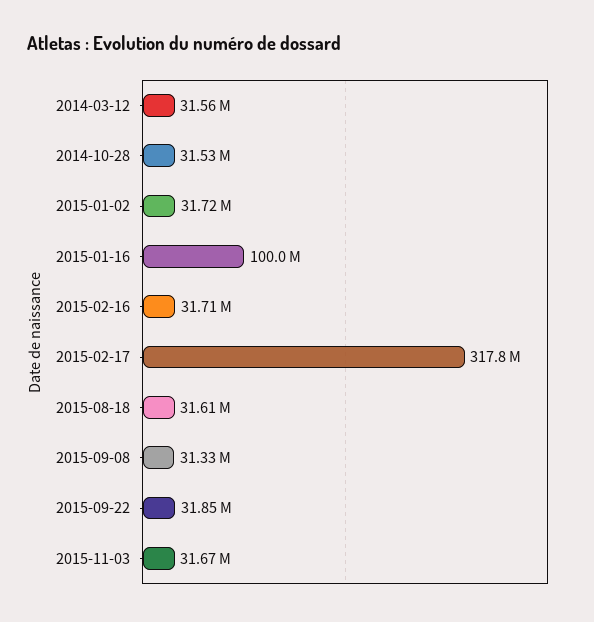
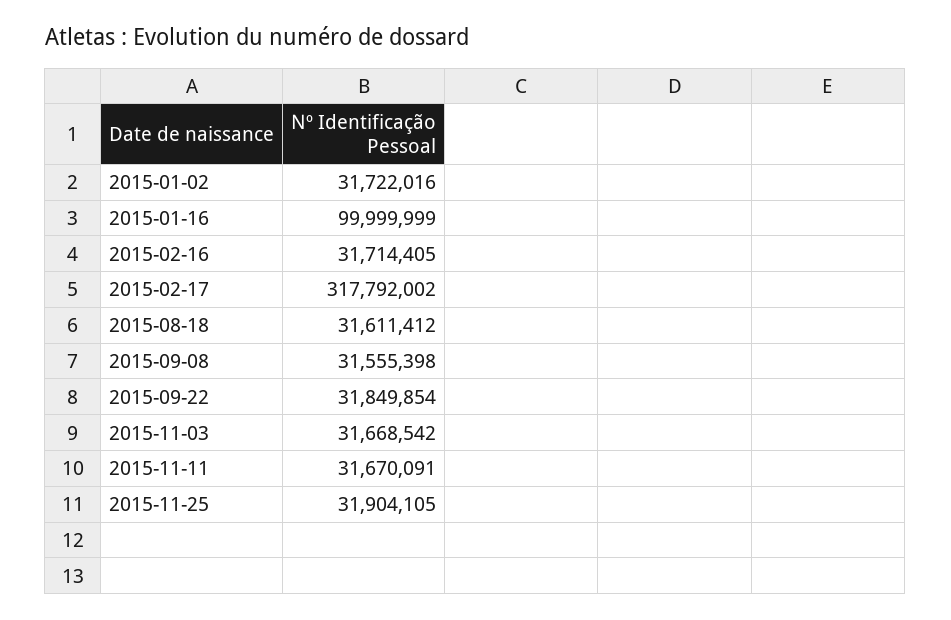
2014-03-12: 31560000 -> none
2014-10-28: 31530000 -> none
2015-09-08: 31330000 -> 31555398
2015-11-11: none -> 31670091
2015-11-25: none -> 31904105

